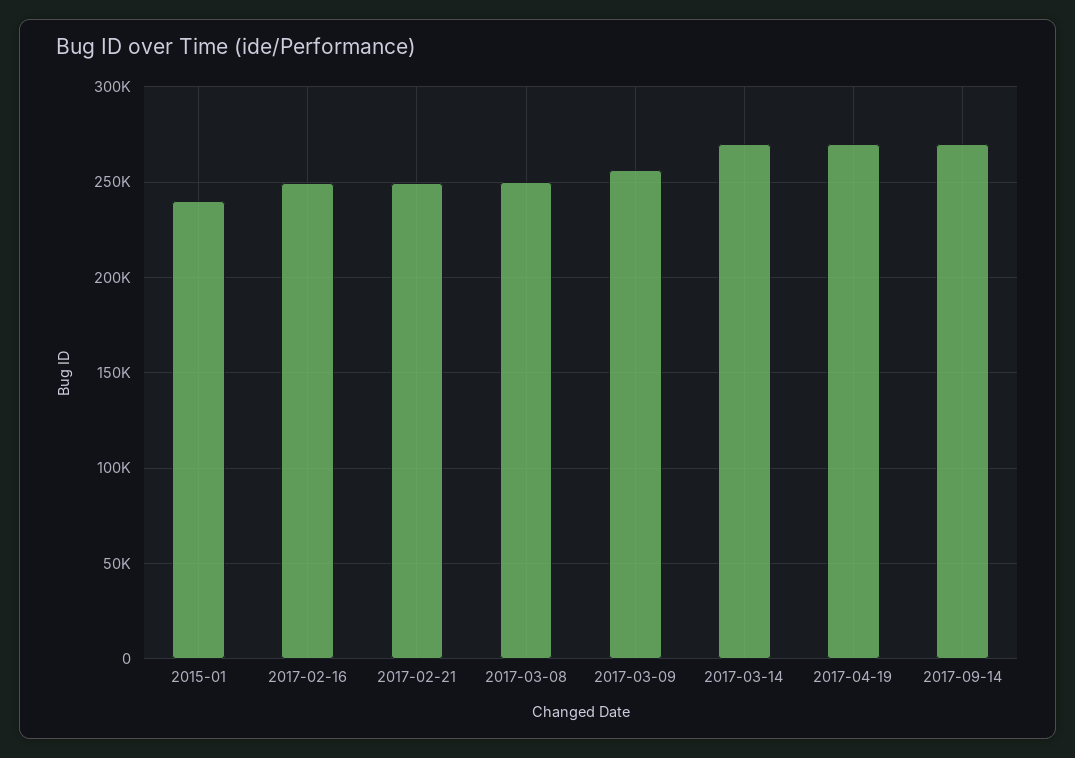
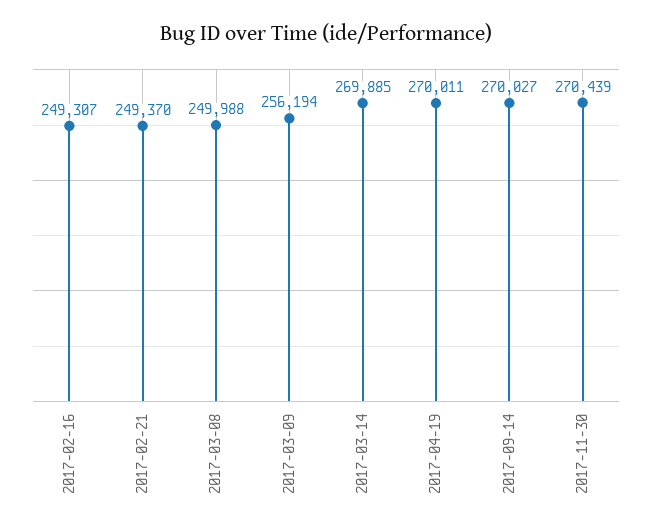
2015-01: 240000 -> none
2017-11-30: none -> 270439

